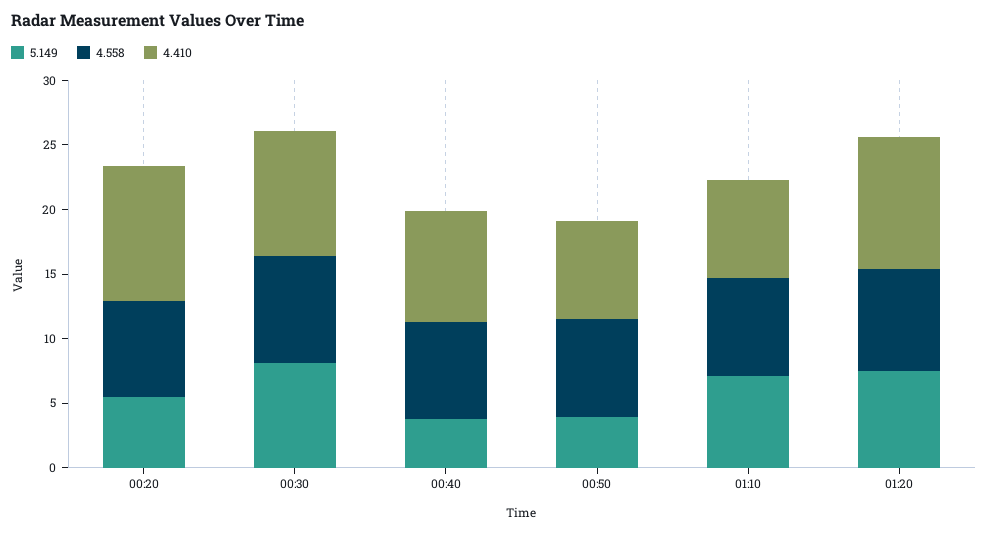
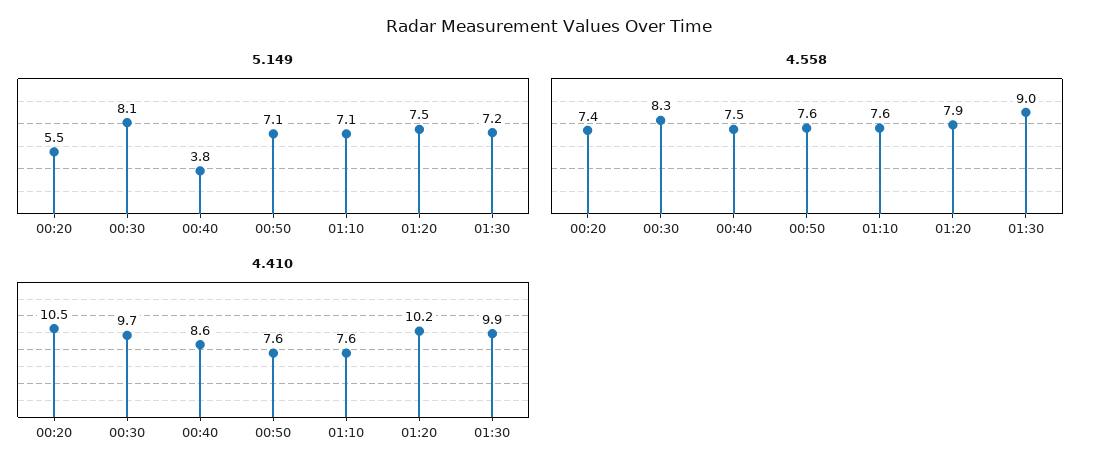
5.149, 00:50: 4 -> 7.1
5.149, 01:30: none -> 7.2
4.558, 01:30: none -> 9
4.410, 01:30: none -> 9.9

